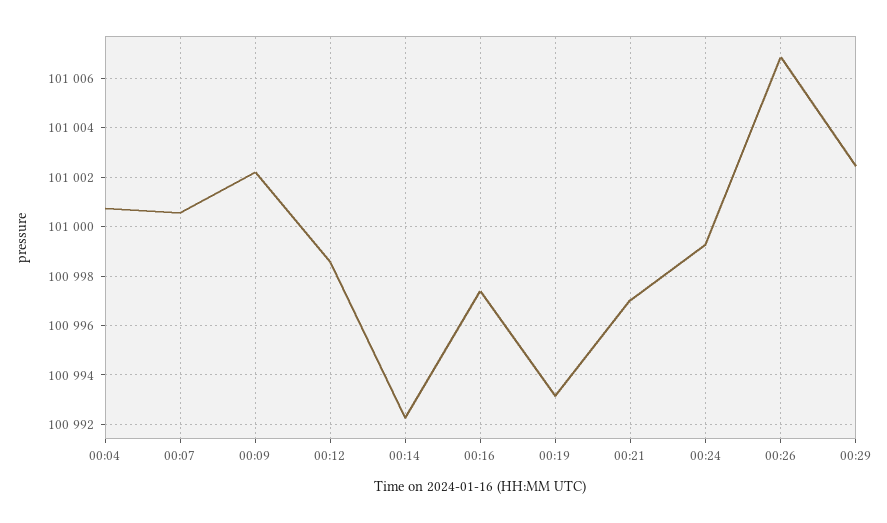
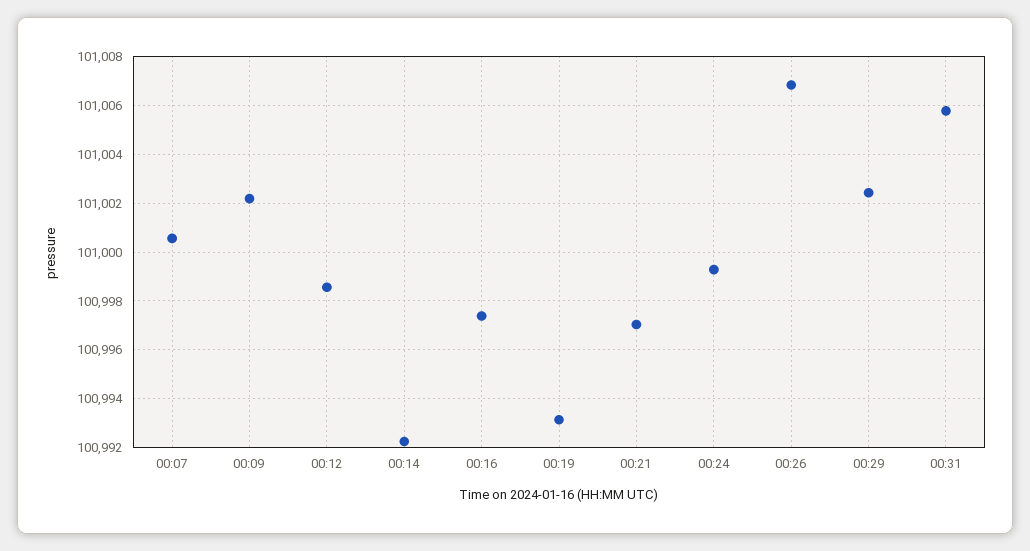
00:04: 101000.75 -> none
00:31: none -> 101005.75

